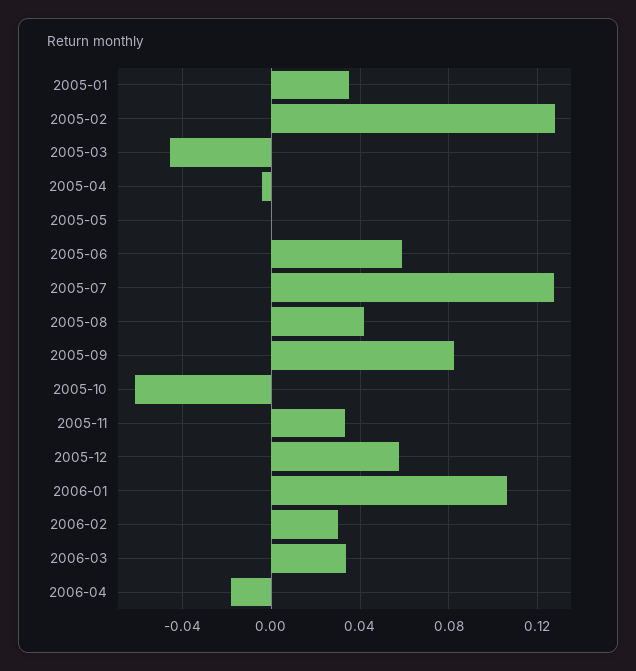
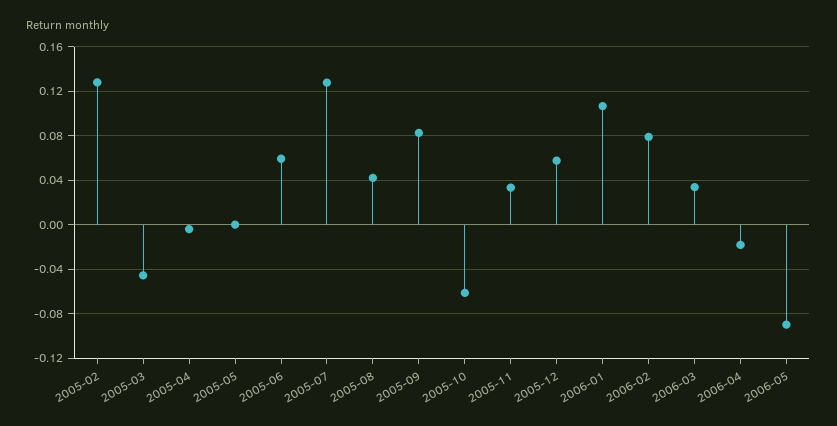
2005-01: 0.035 -> none
2006-02: 0.03 -> 0.08
2006-05: none -> -0.09

